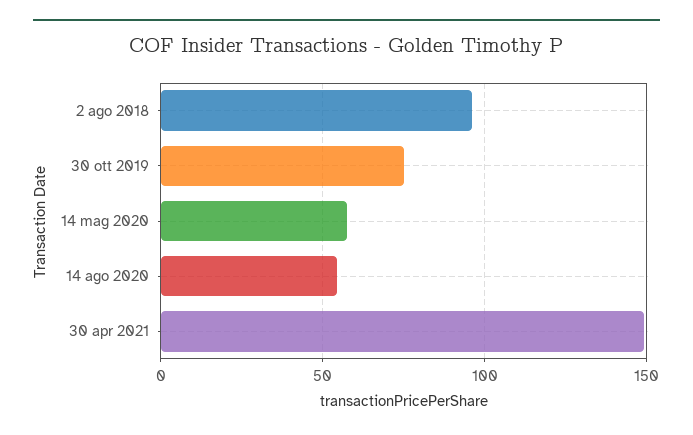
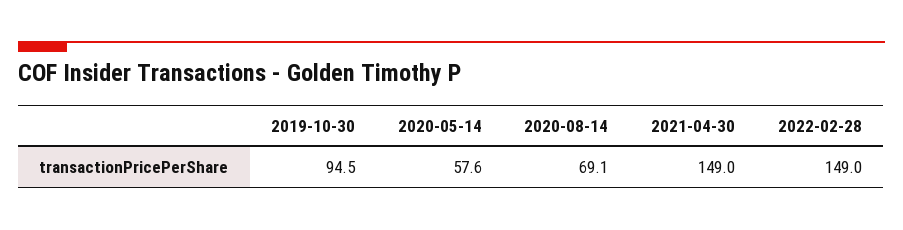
2 ago 2018: 95 -> none
30 ott 2019: 75 -> 94.5
14 ago 2020: 55 -> 69.1
2022-02-28: none -> 149

